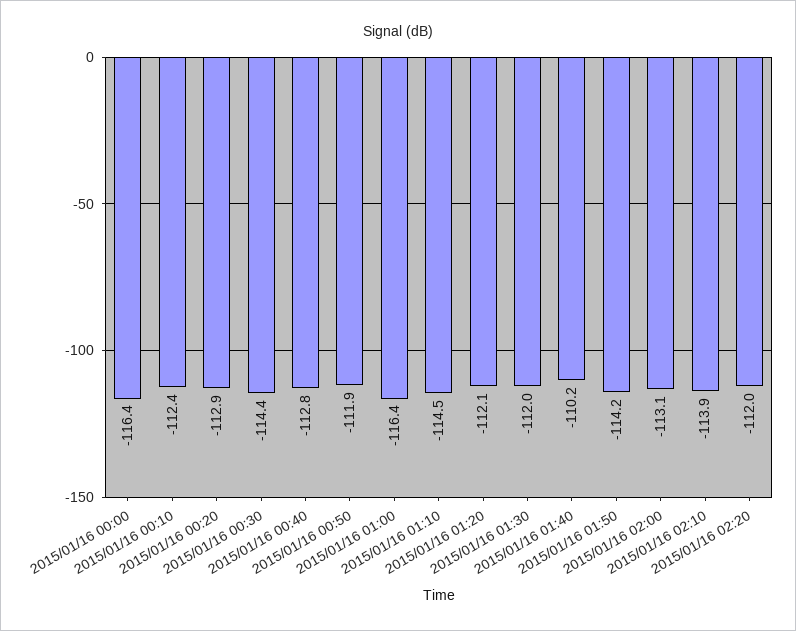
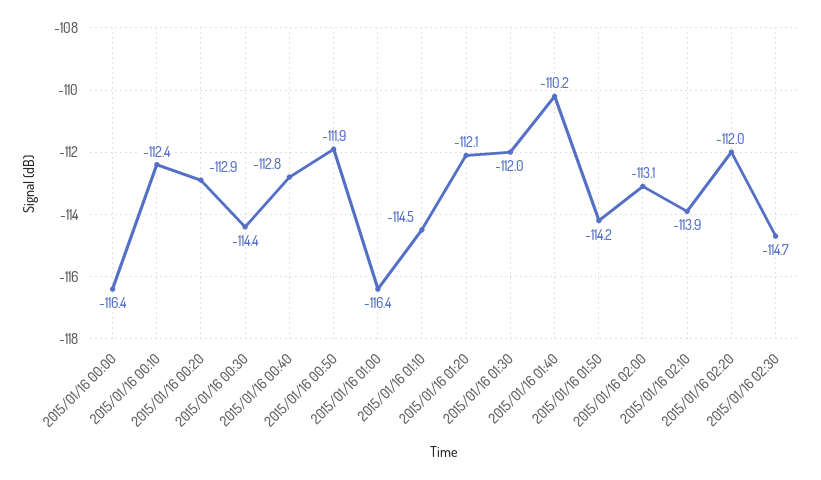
2015/01/16 02:30: none -> -114.7

